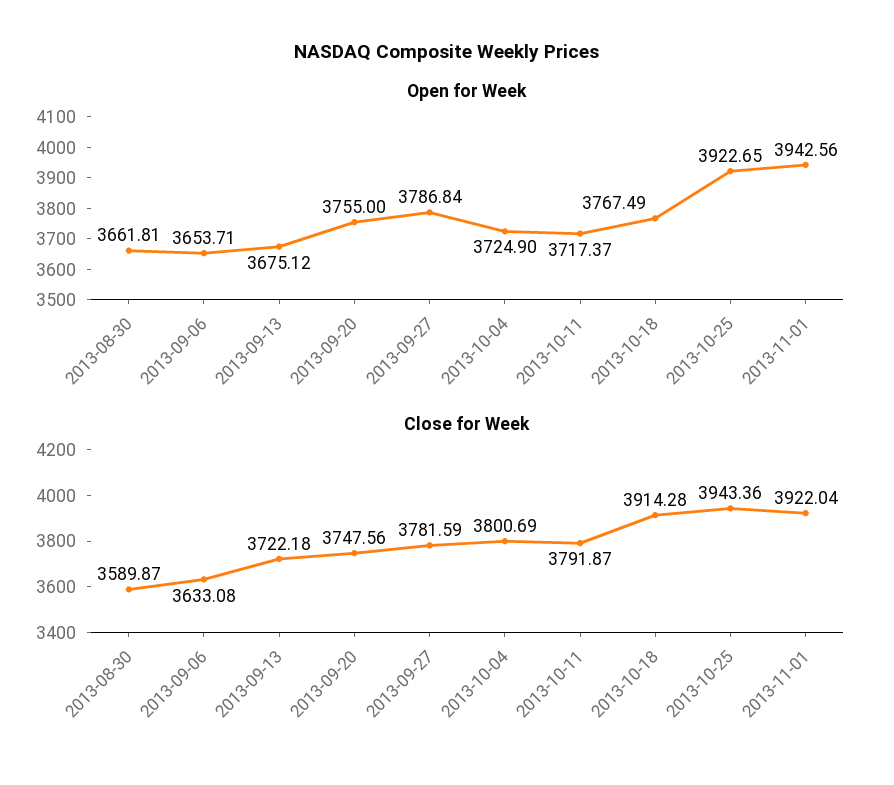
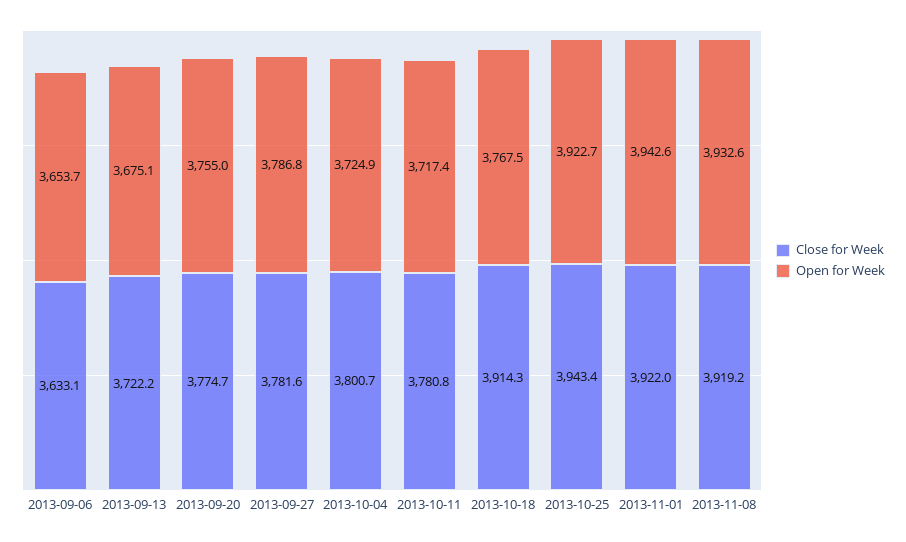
Open for Week, 2013-08-30: 3661.81 -> none
Close for Week, 2013-08-30: 3589.87 -> none
Close for Week, 2013-09-20: 3747.56 -> 3774.7
Close for Week, 2013-10-11: 3791.87 -> 3780.8
Close for Week, 2013-11-08: none -> 3919.2
Open for Week, 2013-11-08: none -> 3932.6

